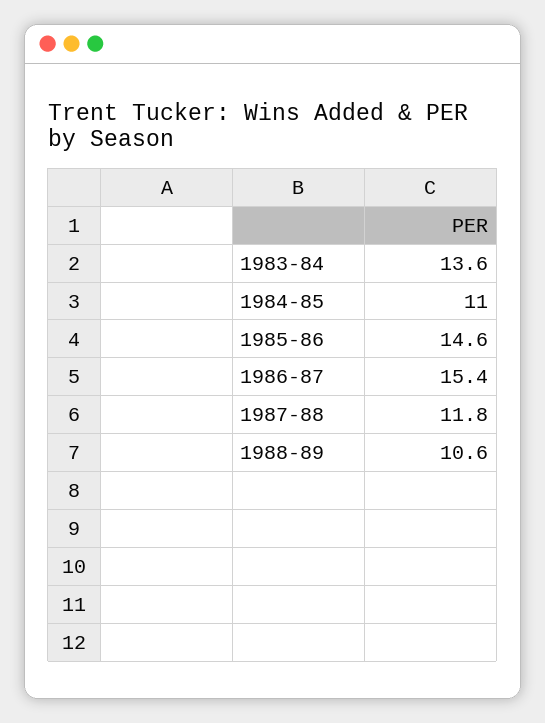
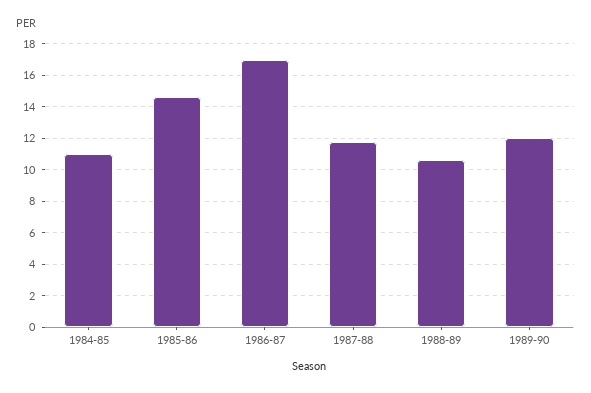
1983-84: 13.6 -> none
1986-87: 15.4 -> 17
1989-90: none -> 12

